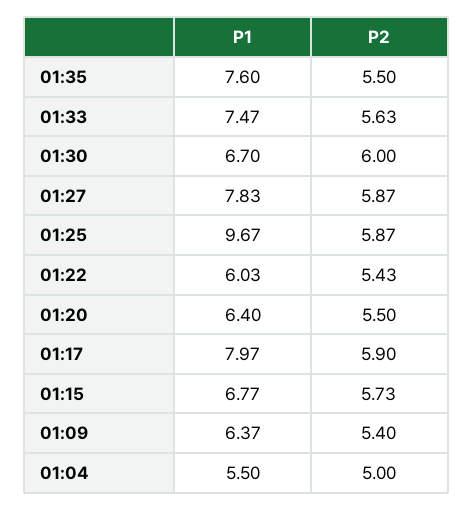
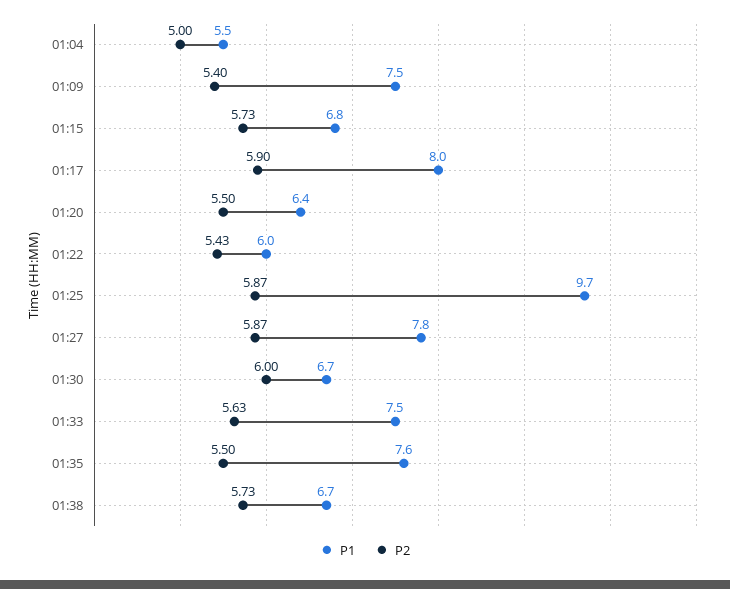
P1, 01:09: 6.37 -> 7.5
P1, 01:38: none -> 6.7
P2, 01:38: none -> 5.73

